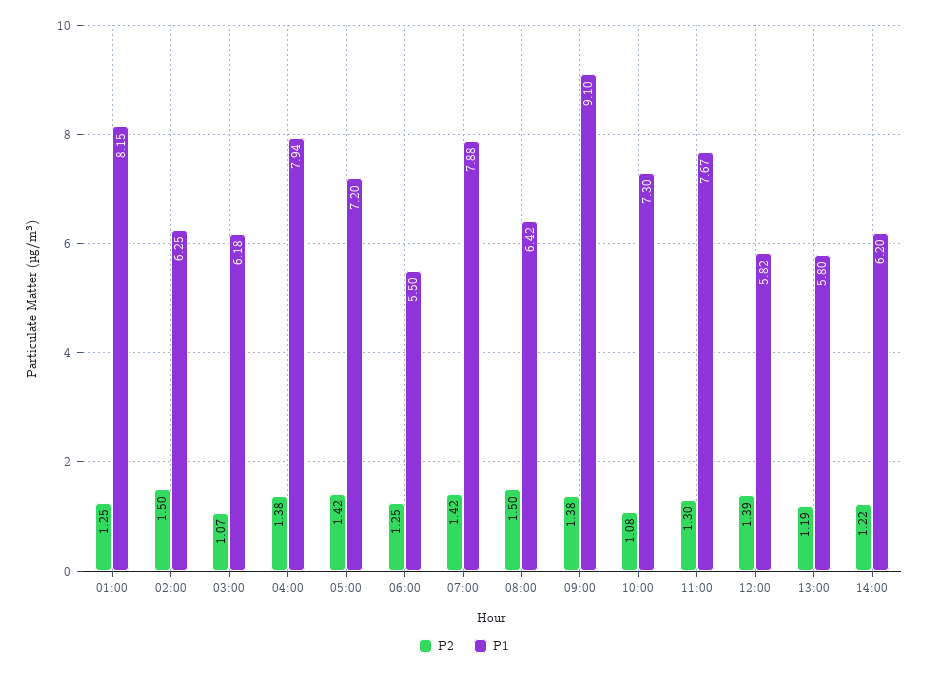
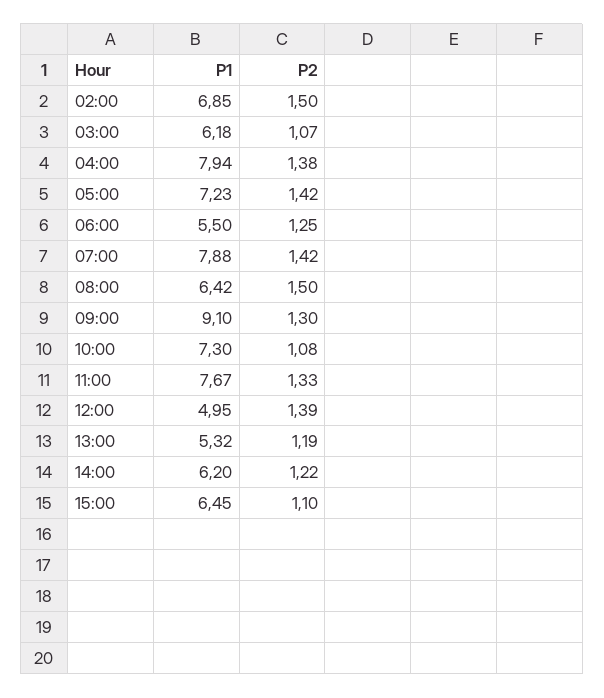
P2, 01:00: 1.25 -> none
P1, 01:00: 8.15 -> none
P1, 02:00: 6.25 -> 6.85
P1, 05:00: 7.2 -> 7.23
P2, 09:00: 1.38 -> 1.3
P2, 11:00: 1.3 -> 1.33
P1, 12:00: 5.82 -> 4.95
P1, 13:00: 5.8 -> 5.32
P1, 15:00: none -> 6.45
P2, 15:00: none -> 1.1

